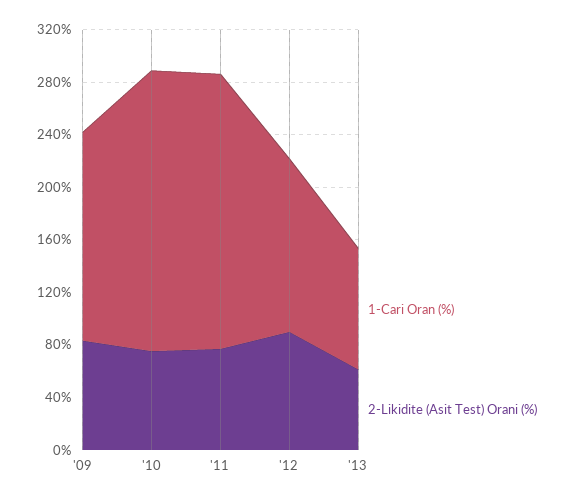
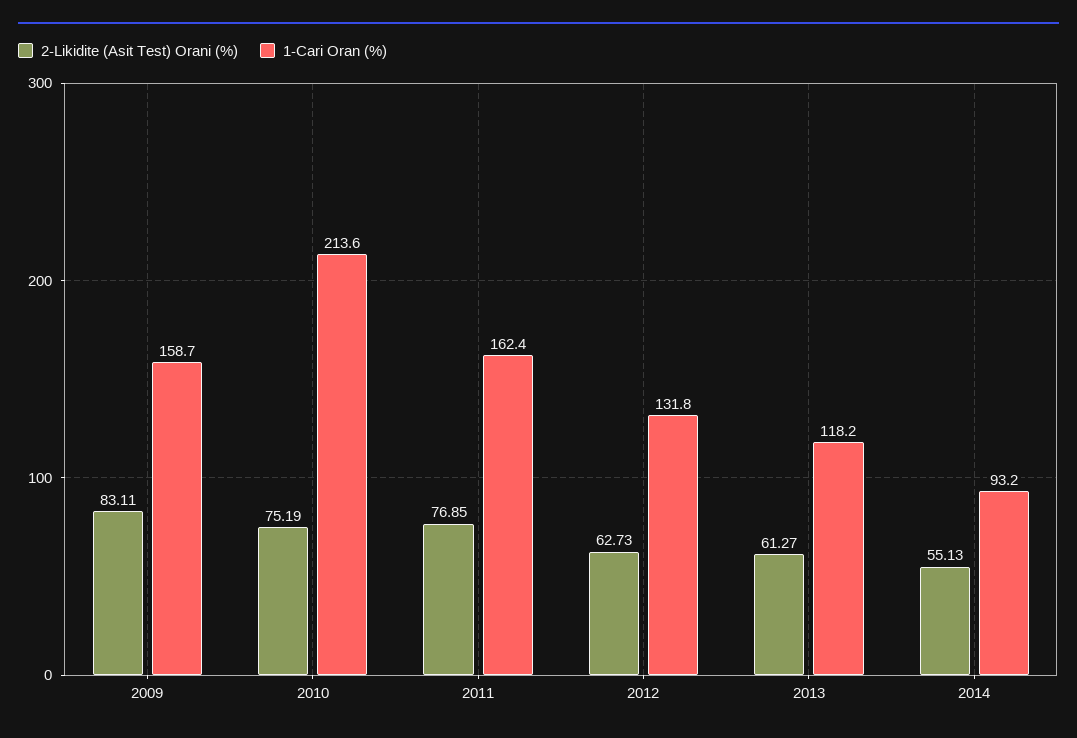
1-Cari Oran (%), '11: 210 -> 162.4
2-Likidite (Asit Test) Orani (%), '12: 90 -> 62.73
1-Cari Oran (%), '13: 90 -> 118.2
2-Likidite (Asit Test) Orani (%), 2014: none -> 55.13
1-Cari Oran (%), 2014: none -> 93.2

